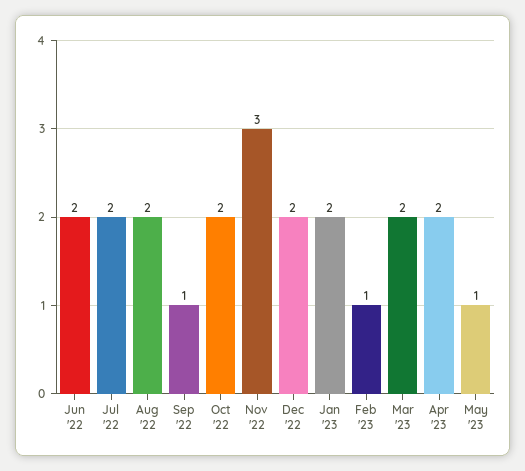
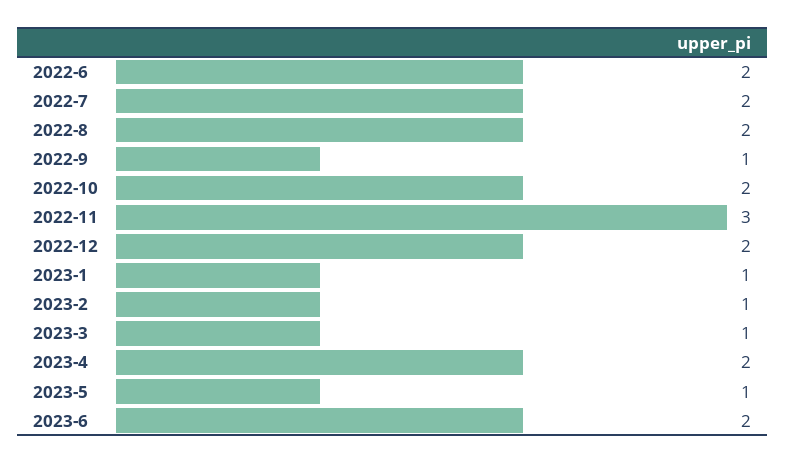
Jan '23: 2 -> 1
Mar '23: 2 -> 1
2023-6: none -> 2

